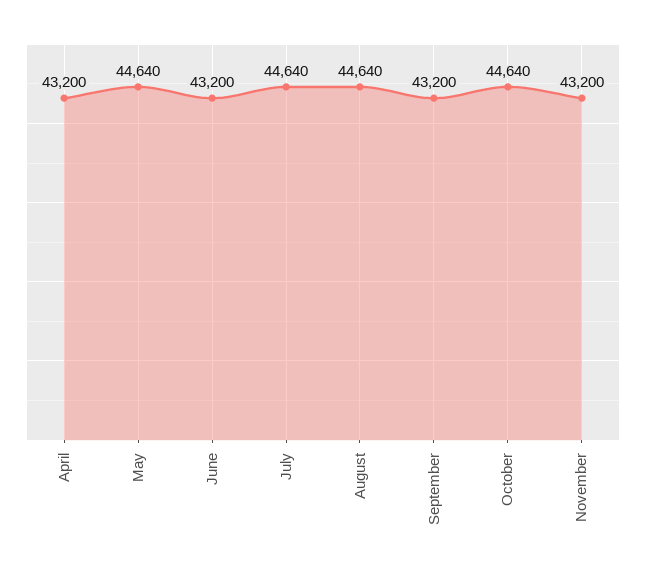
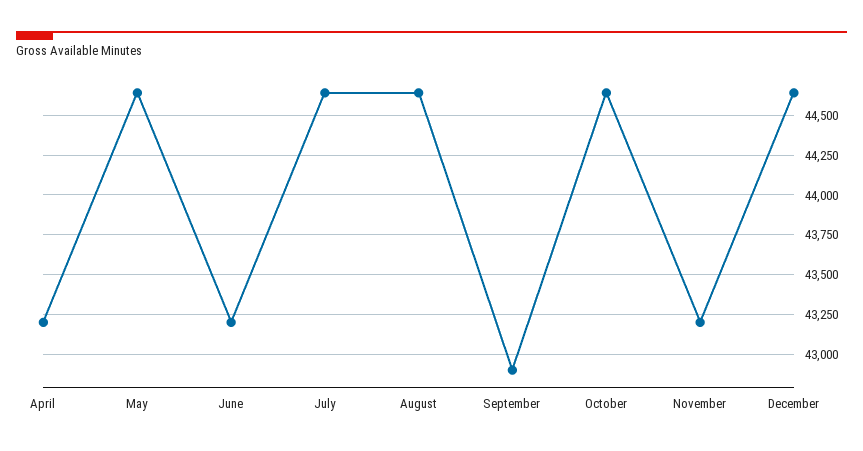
September: 43200 -> 42900
December: none -> 44650

